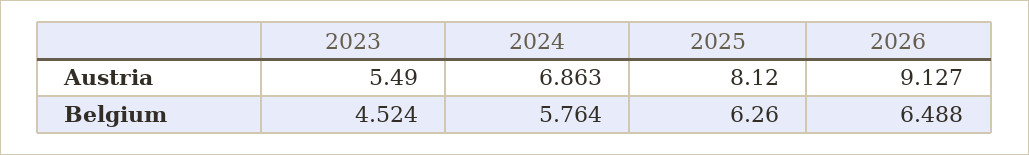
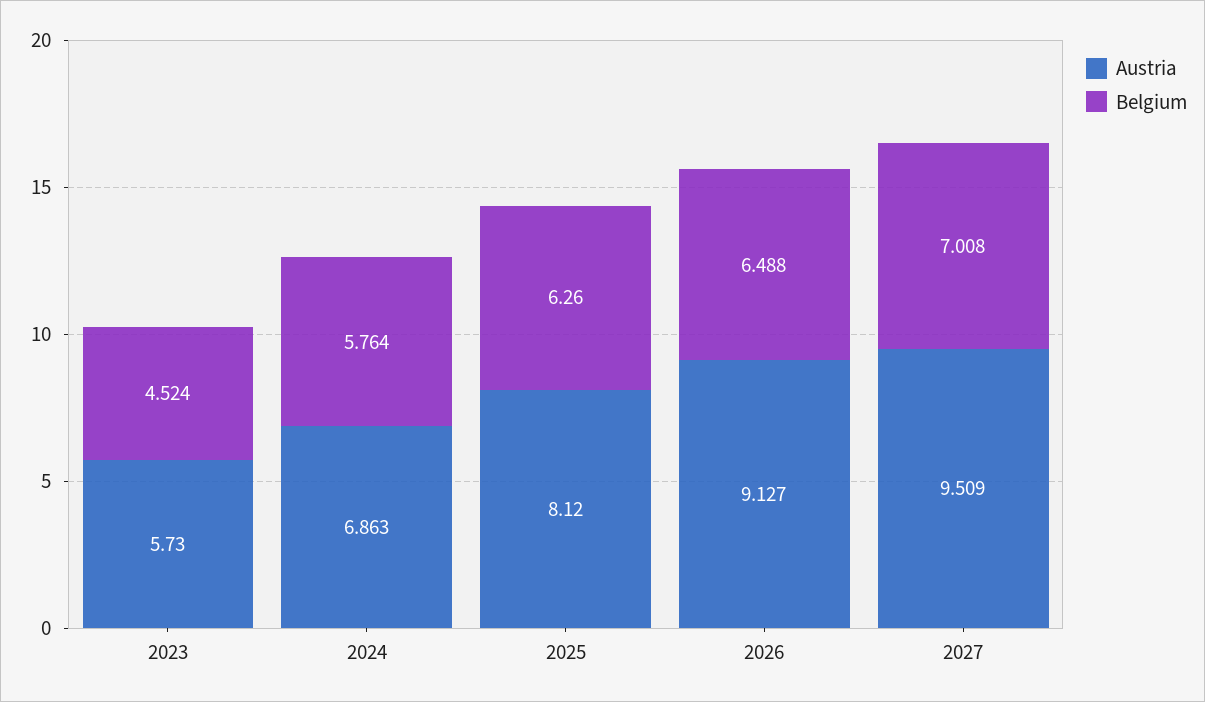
Austria, 2023: 5.49 -> 5.73
Austria, 2027: none -> 9.509
Belgium, 2027: none -> 7.008

